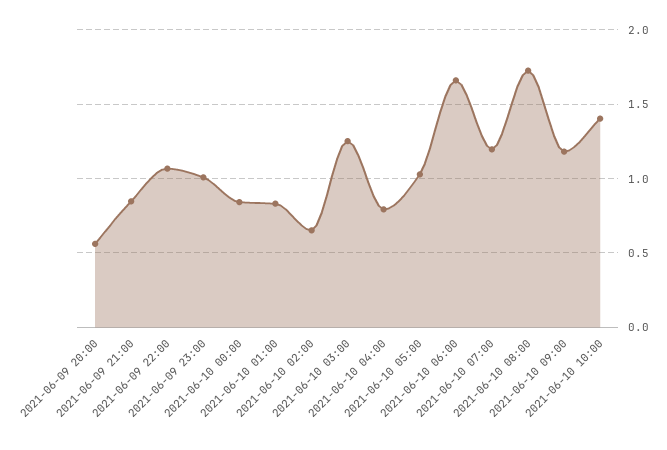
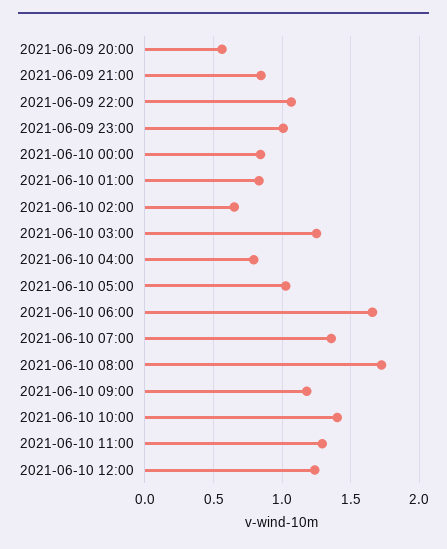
2021-06-10 07:00: 1.2 -> 1.35
2021-06-10 11:00: none -> 1.3
2021-06-10 12:00: none -> 1.25

